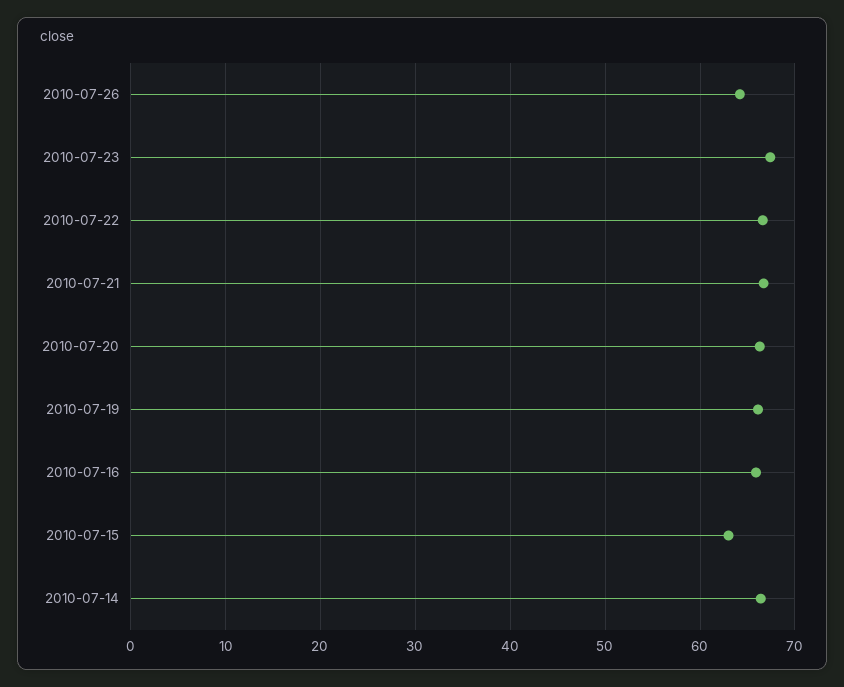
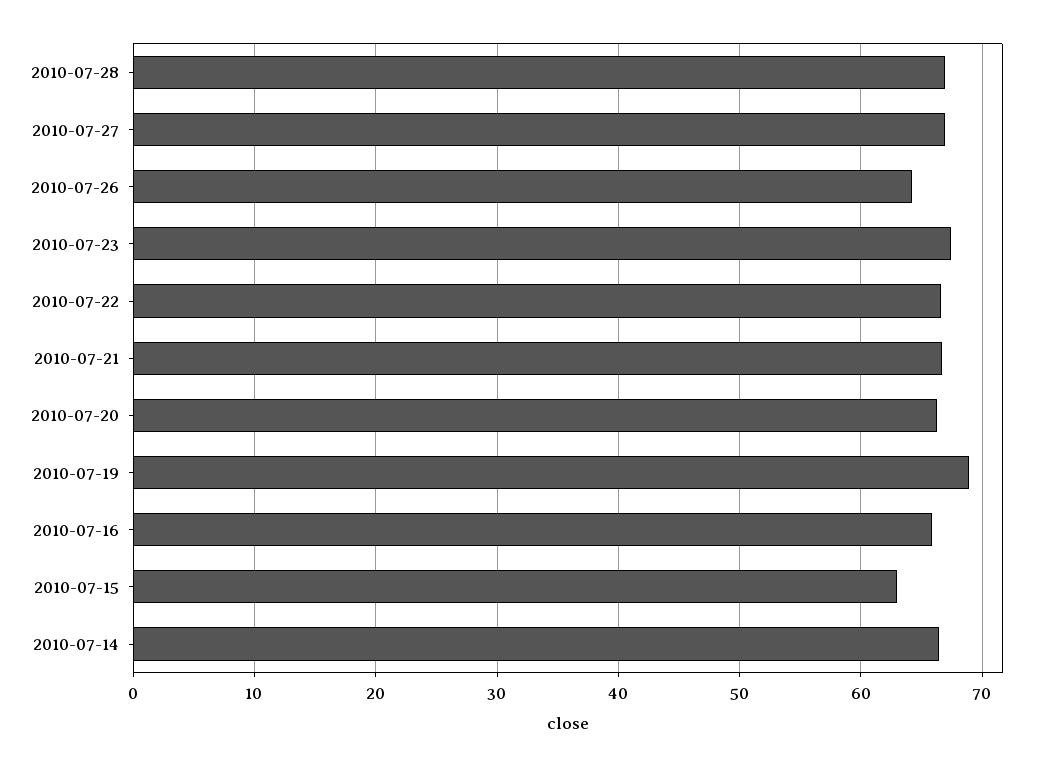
2010-07-19: 66 -> 69
2010-07-28: none -> 67
2010-07-27: none -> 67

